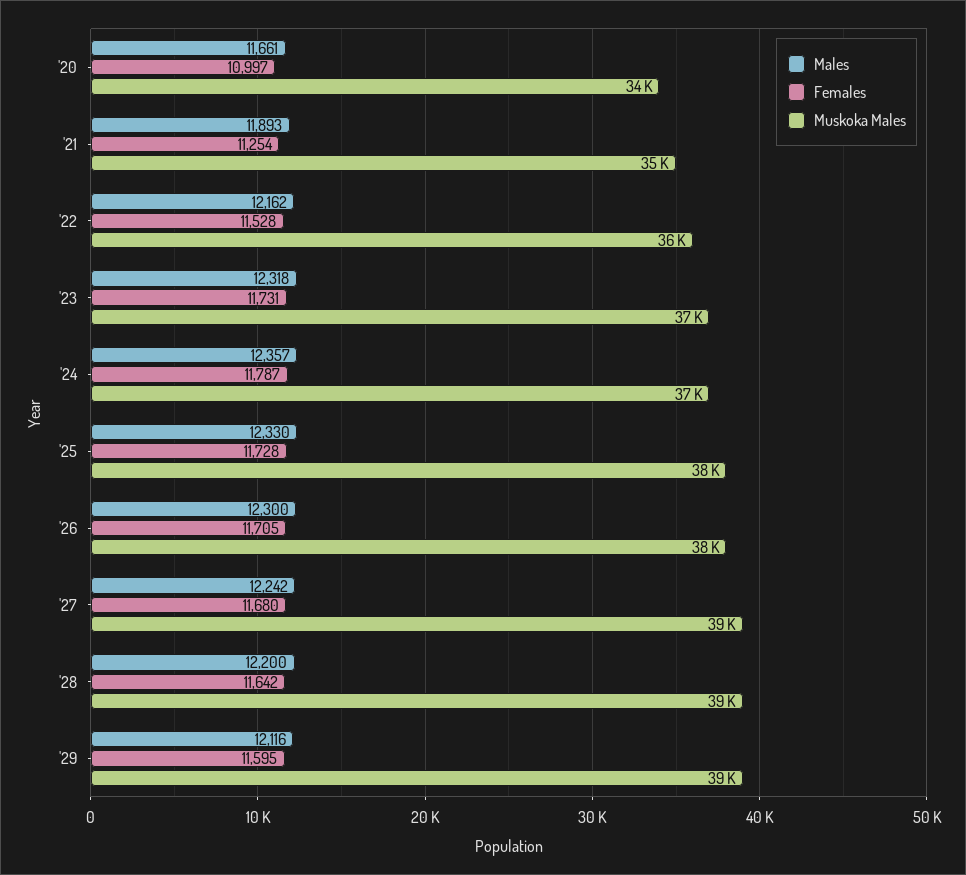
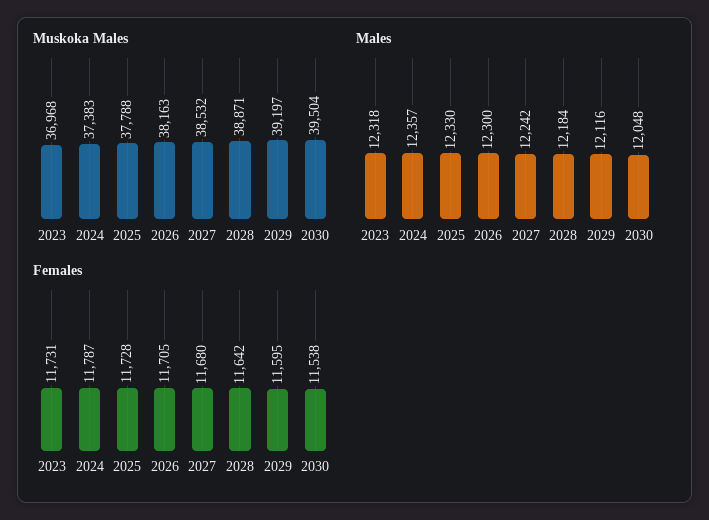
Males, '20: 11661 -> none
Females, '20: 10997 -> none
Muskoka Males, '20: 34000 -> none
Males, '21: 11893 -> none
Females, '21: 11254 -> none
Muskoka Males, '21: 35000 -> none
Males, '22: 12162 -> none
Females, '22: 11528 -> none
Muskoka Males, '22: 36000 -> none
Males, '28: 12200 -> 12184
Muskoka Males, 2030: none -> 39504
Males, 2030: none -> 12048
Females, 2030: none -> 11538

